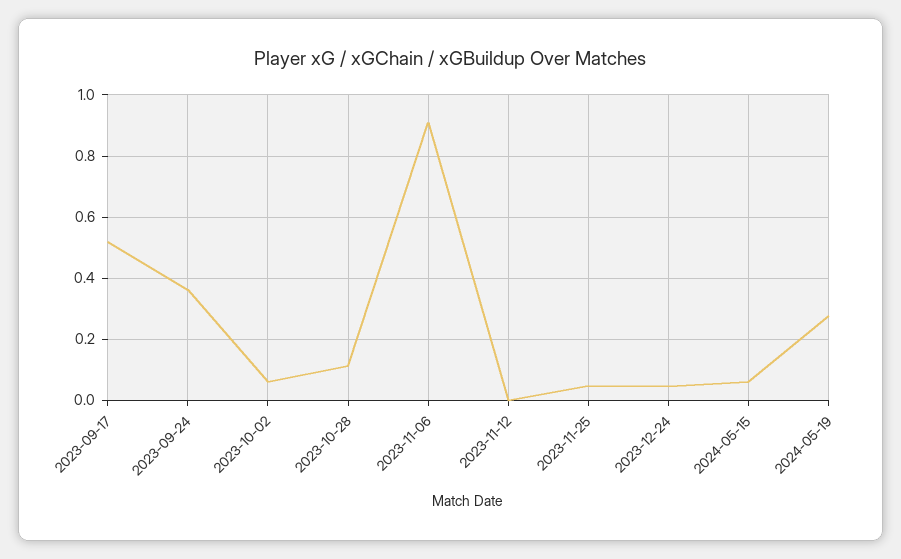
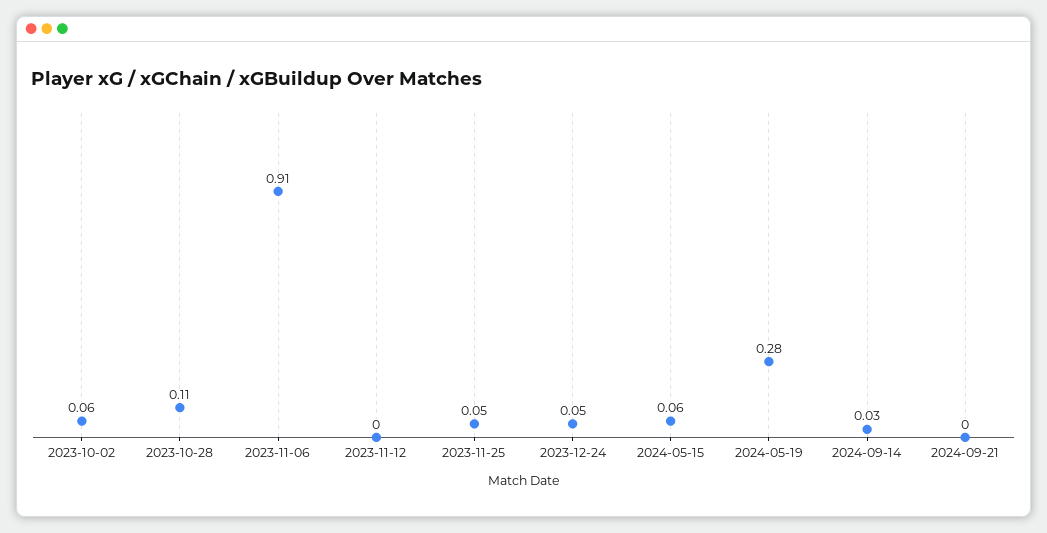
2023-09-17: 0.52 -> none
2023-09-24: 0.36 -> none
2024-09-14: none -> 0.03
2024-09-21: none -> 0

